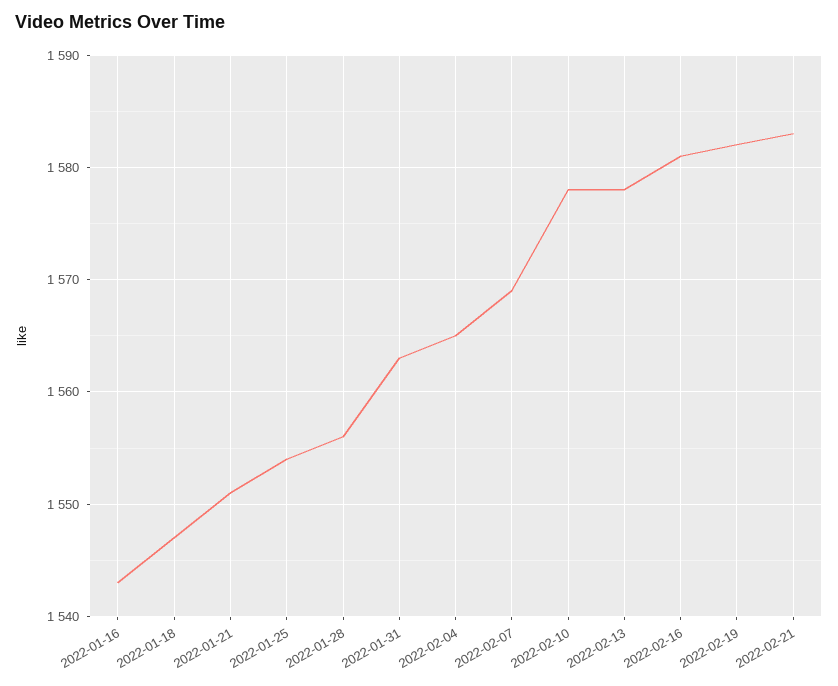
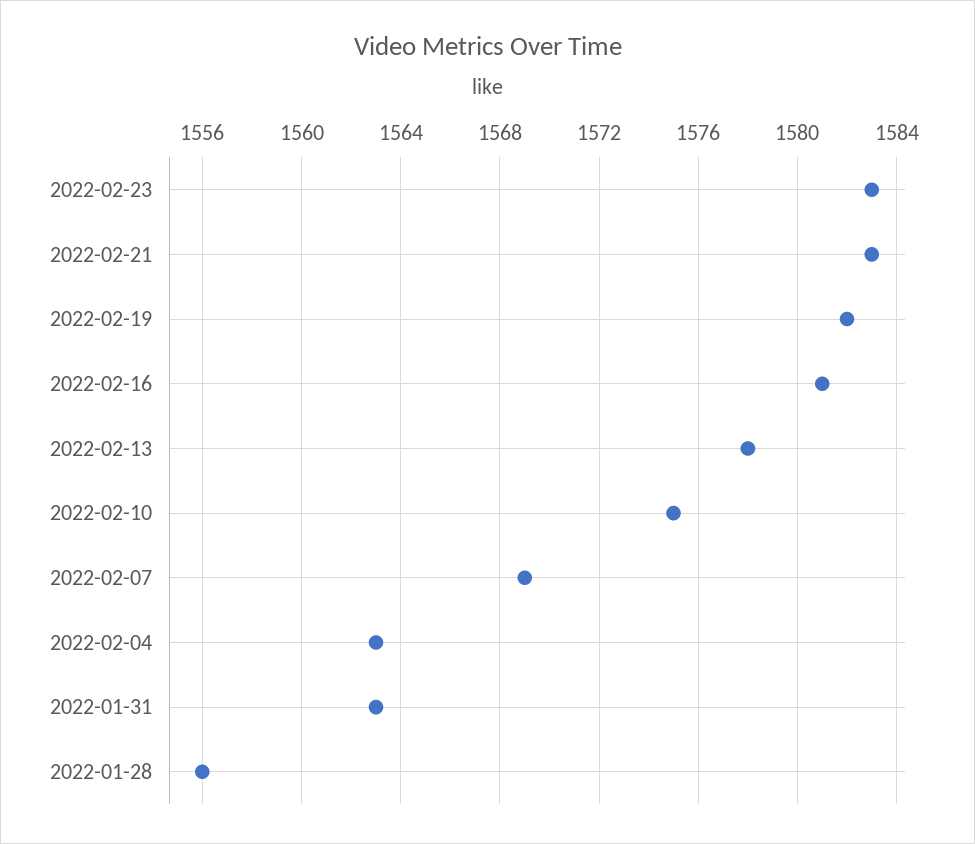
2022-01-16: 1543 -> none
2022-01-18: 1547 -> none
2022-01-21: 1551 -> none
2022-01-25: 1554 -> none
2022-02-04: 1565 -> 1563
2022-02-10: 1578 -> 1575
2022-02-23: none -> 1583

